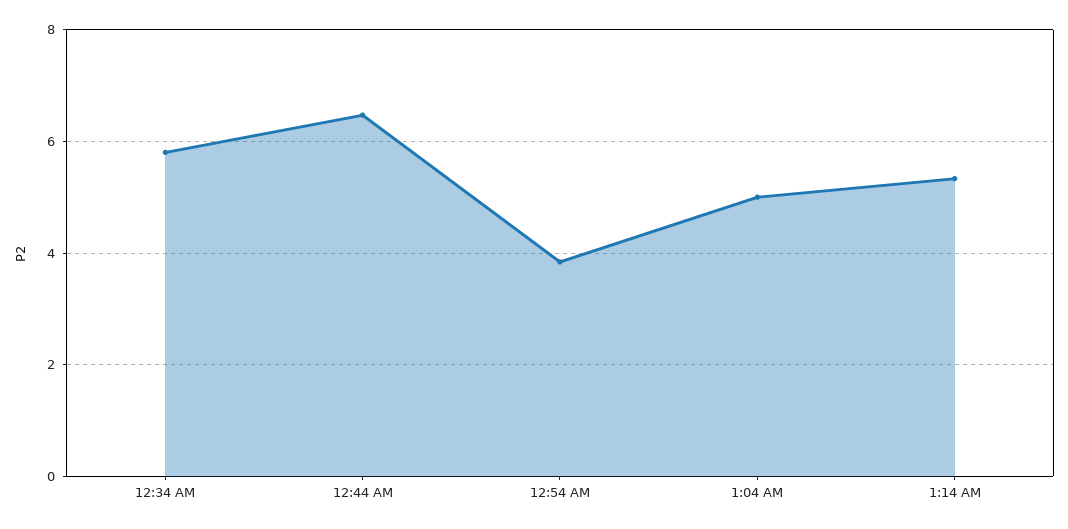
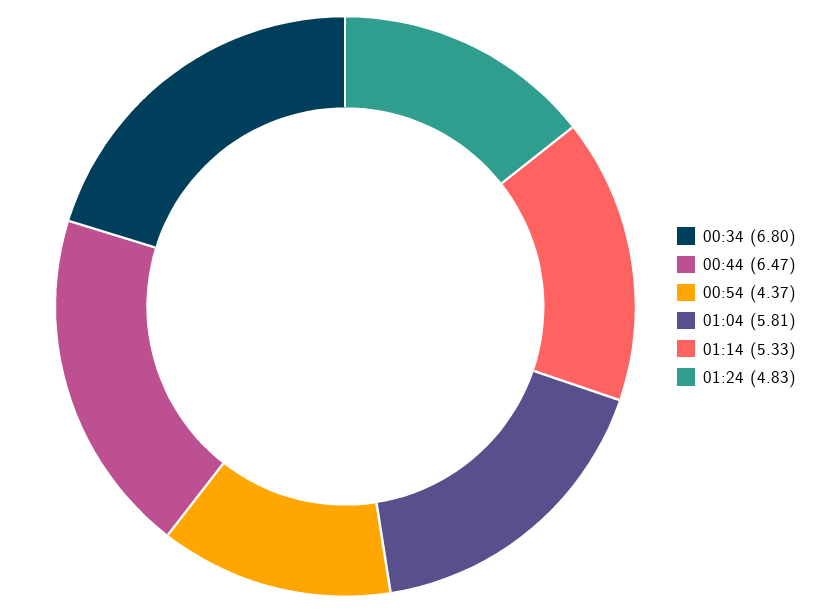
12:34 AM: 5.8 -> 6.8
12:54 AM: 3.8 -> 4.37
1:04 AM: 5 -> 5.81
01:24: none -> 4.83

